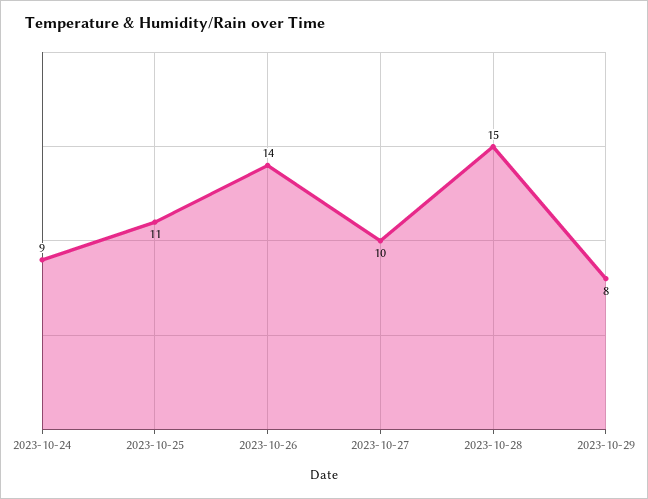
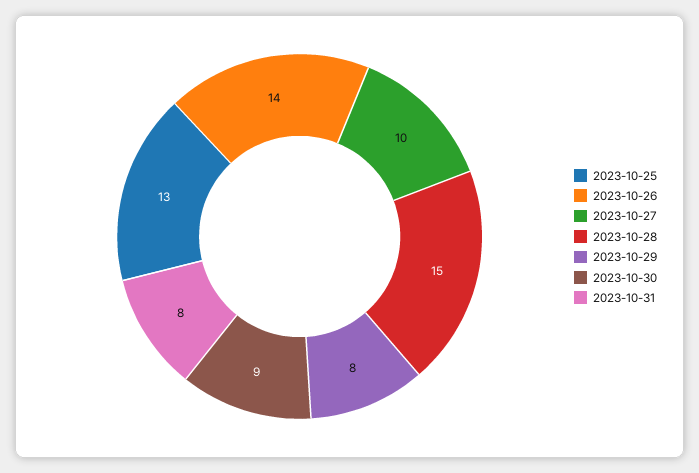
2023-10-24: 9 -> none
2023-10-25: 11 -> 13
2023-10-30: none -> 9
2023-10-31: none -> 8

